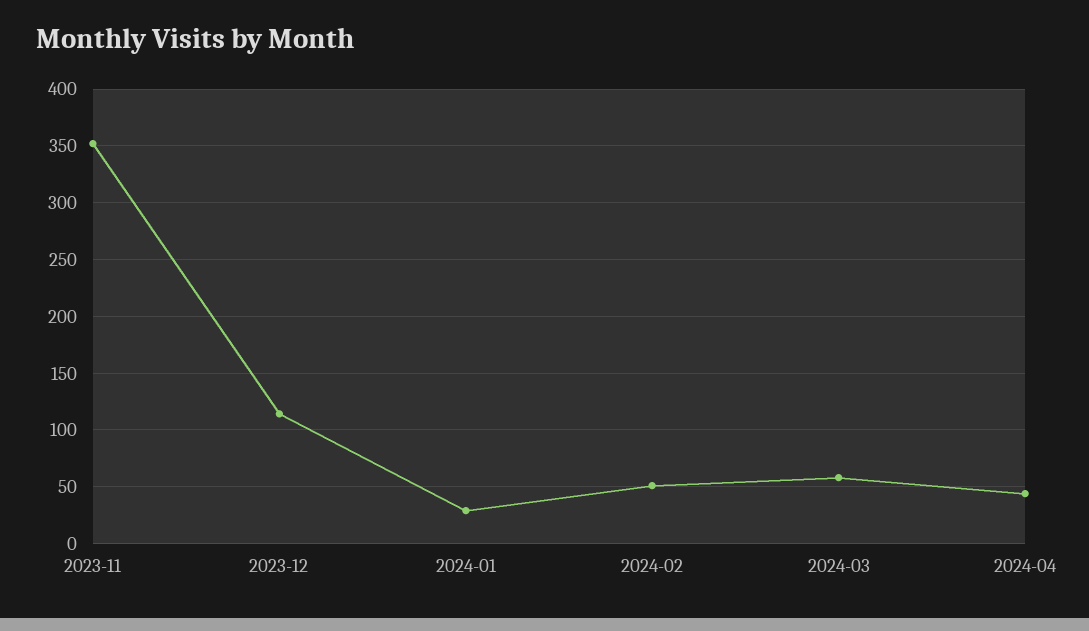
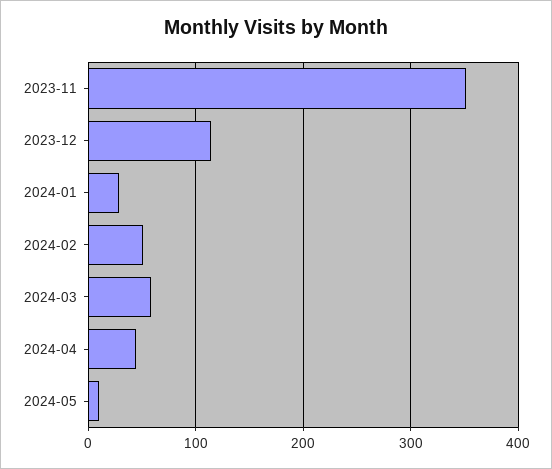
2024-05: none -> 10

